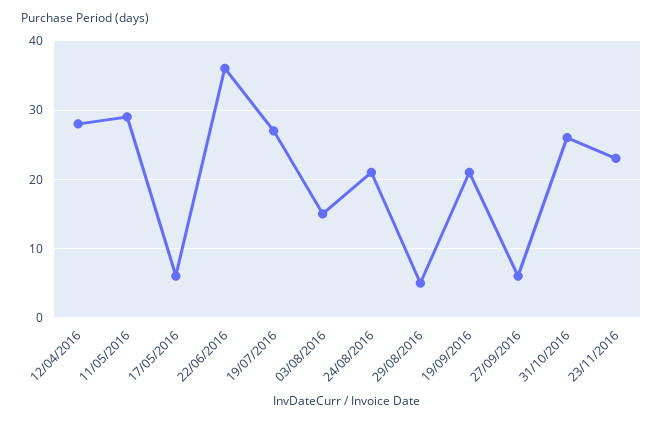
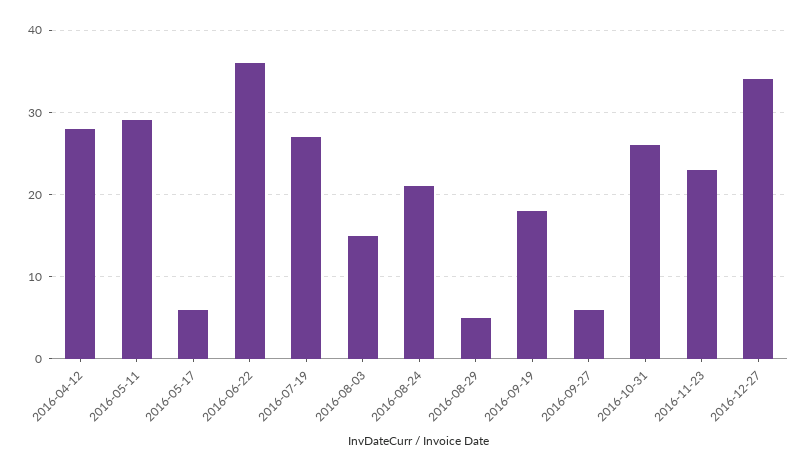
19/09/2016: 21 -> 18
2016-12-27: none -> 34

